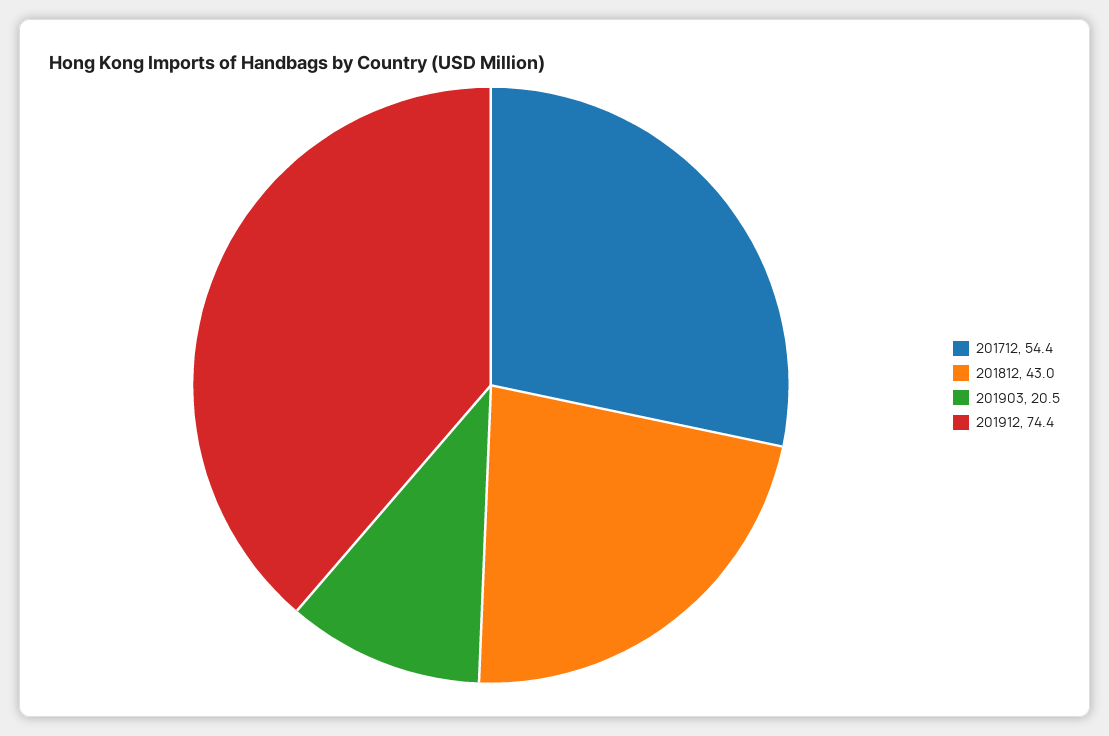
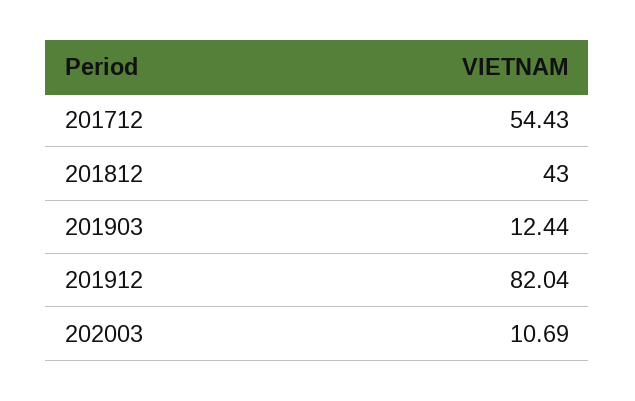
201903: 20.5 -> 12.44
201912: 74.4 -> 82.04
202003: none -> 10.69

